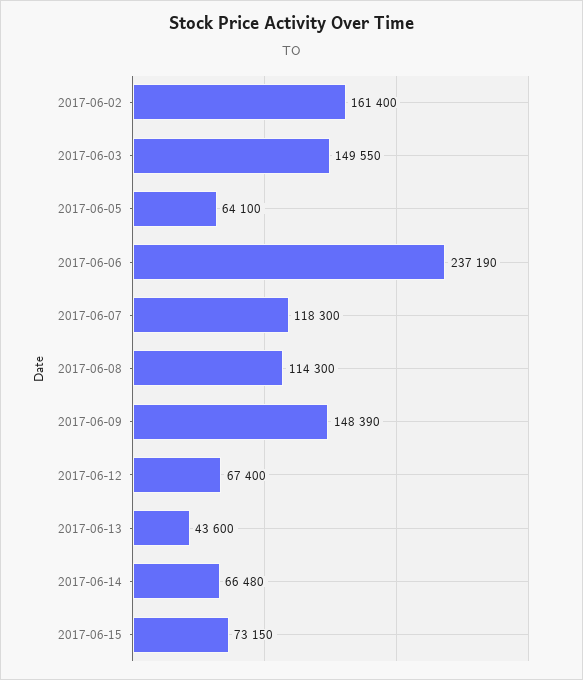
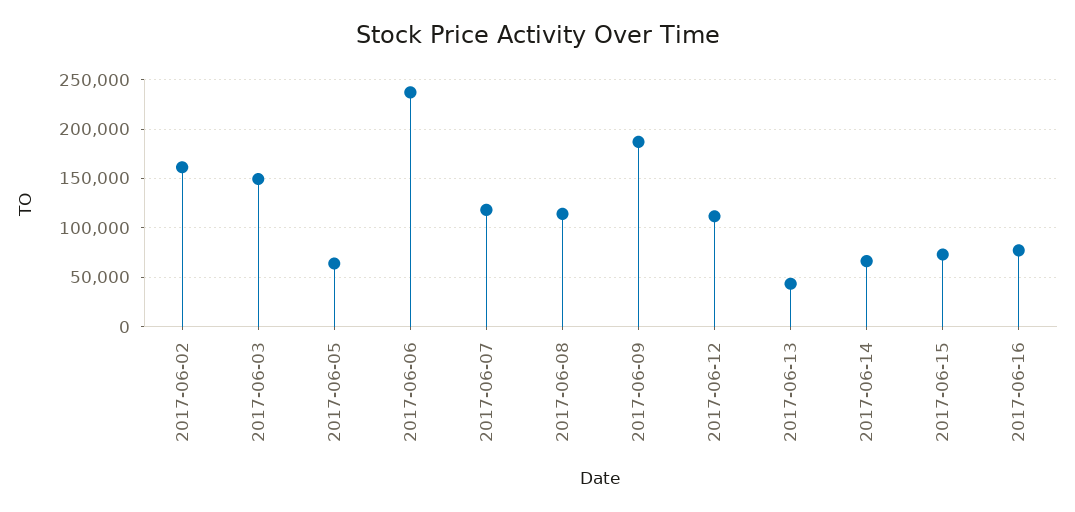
2017-06-09: 148390 -> 190000
2017-06-12: 67400 -> 110000
2017-06-16: none -> 80000

